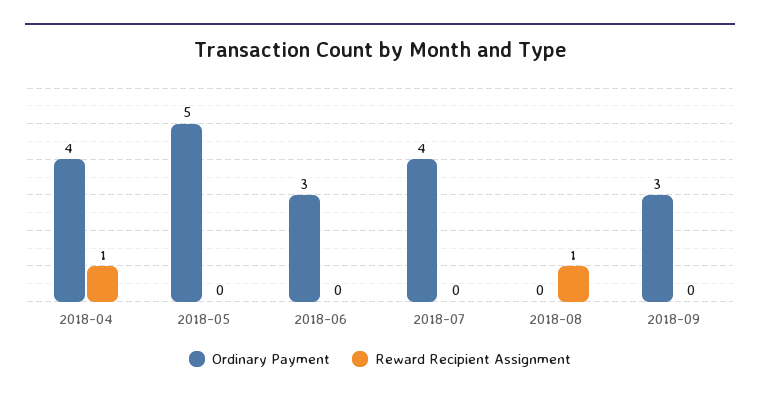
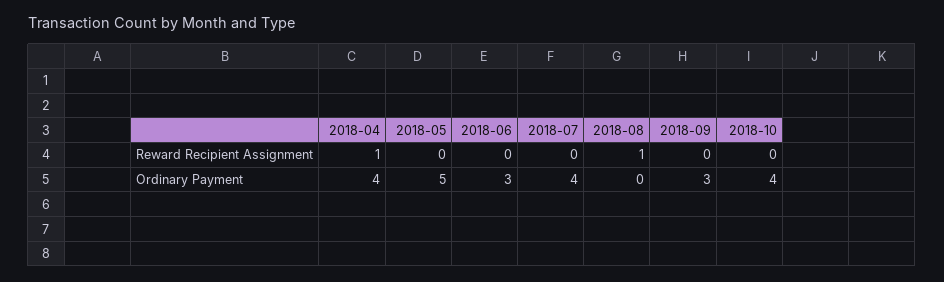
Reward Recipient Assignment, 2018-10: none -> 0
Ordinary Payment, 2018-10: none -> 4

